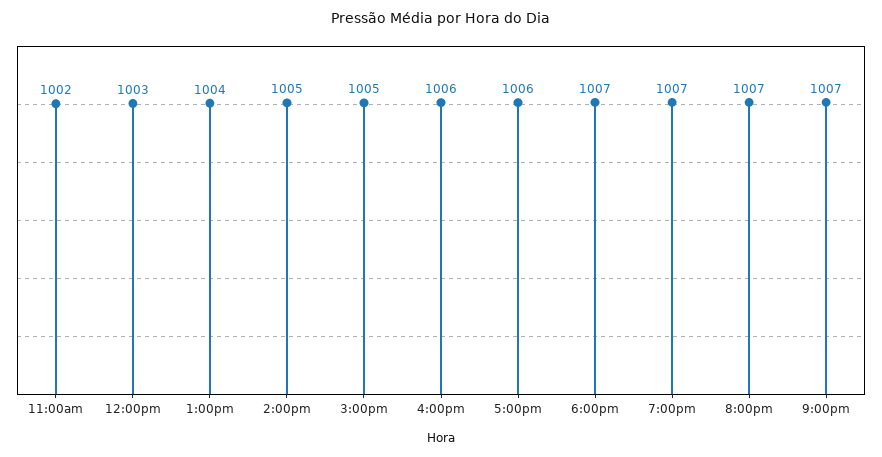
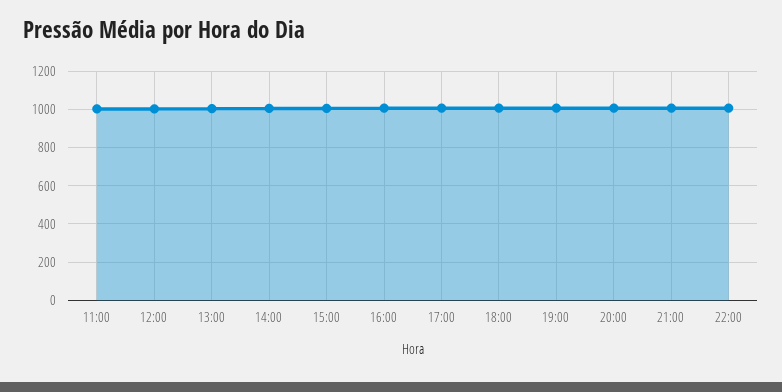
22:00: none -> 1000

